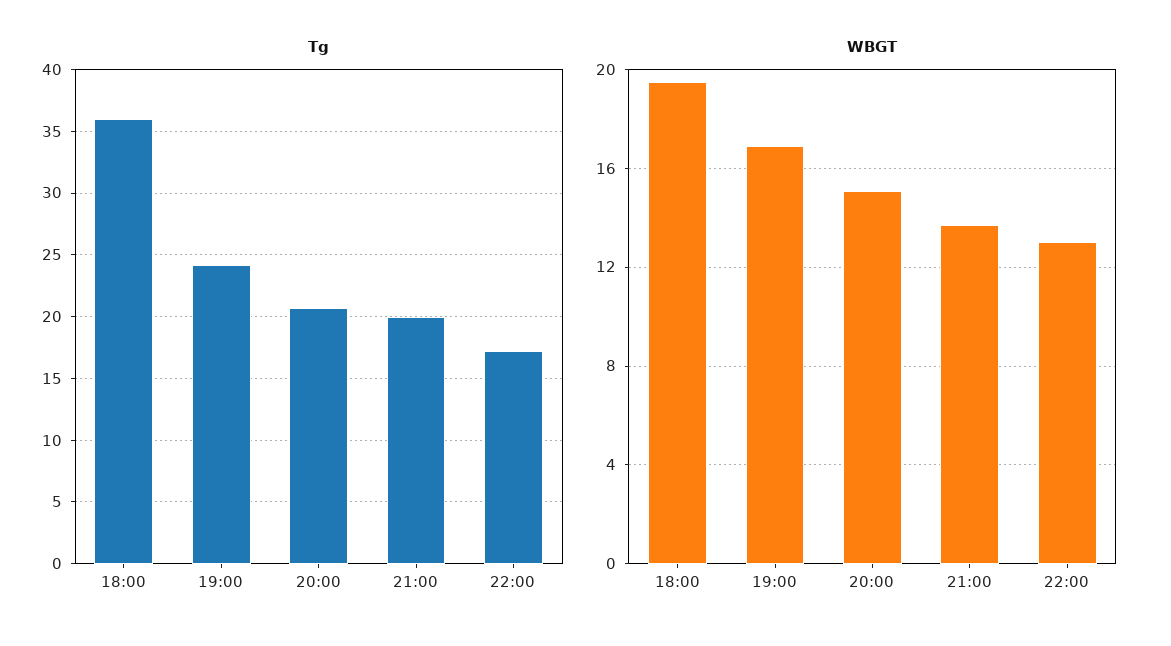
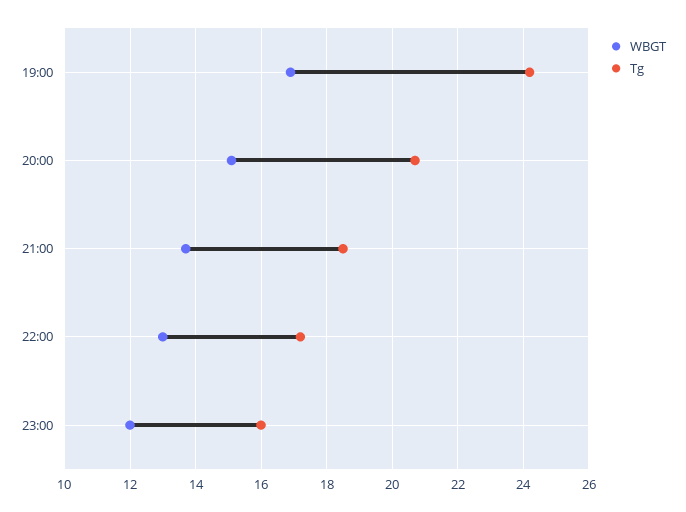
Tg, 18:00: 36 -> none
Tg, 21:00: 20 -> 18.5
WBGT, 18:00: 19.5 -> none
WBGT, 23:00: none -> 12
Tg, 23:00: none -> 16

